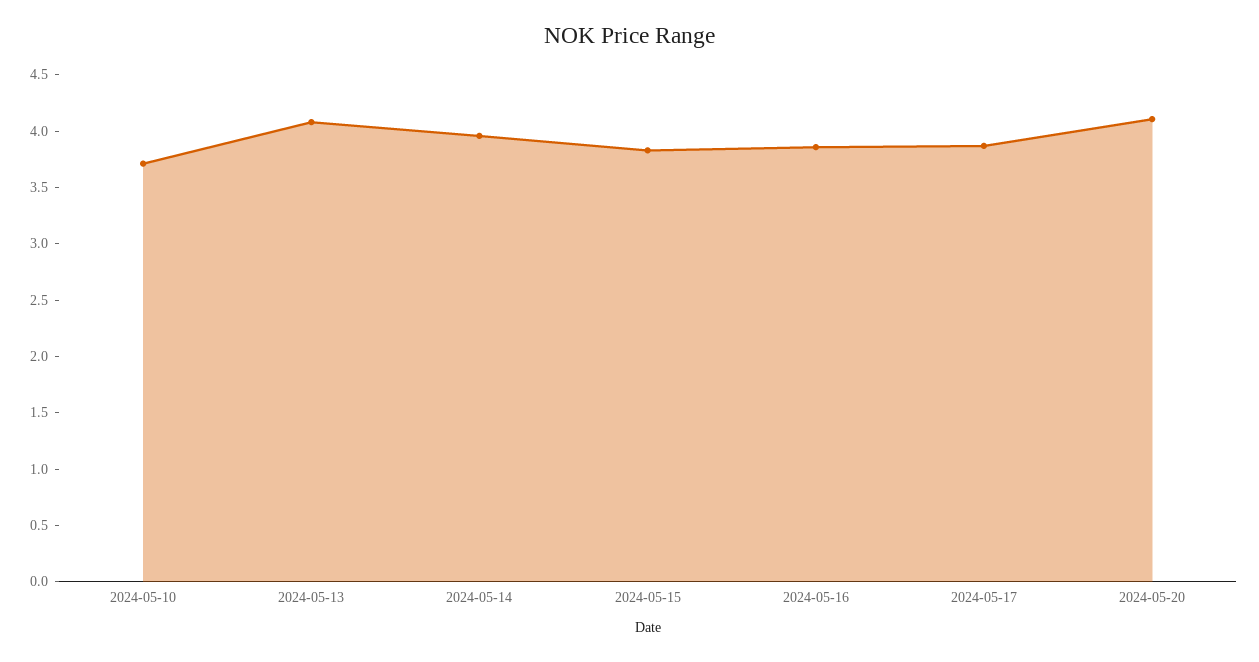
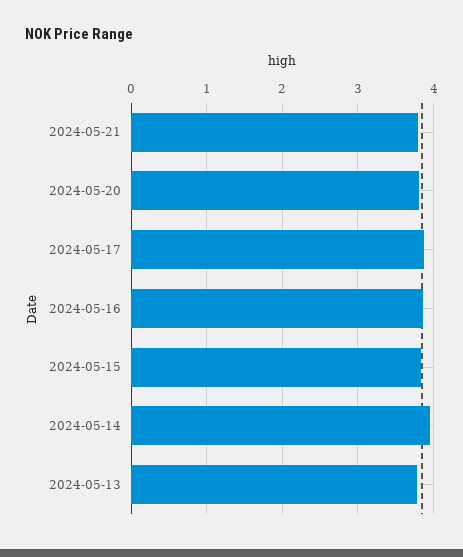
2024-05-10: 3.7 -> none
2024-05-13: 4.1 -> 3.8
2024-05-20: 4.1 -> 3.8
2024-05-21: none -> 3.8

